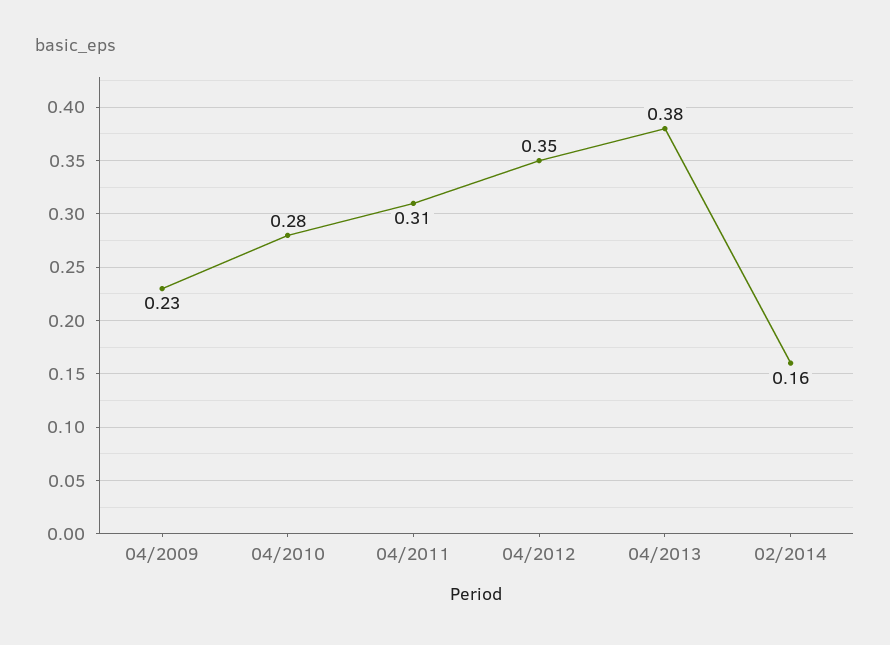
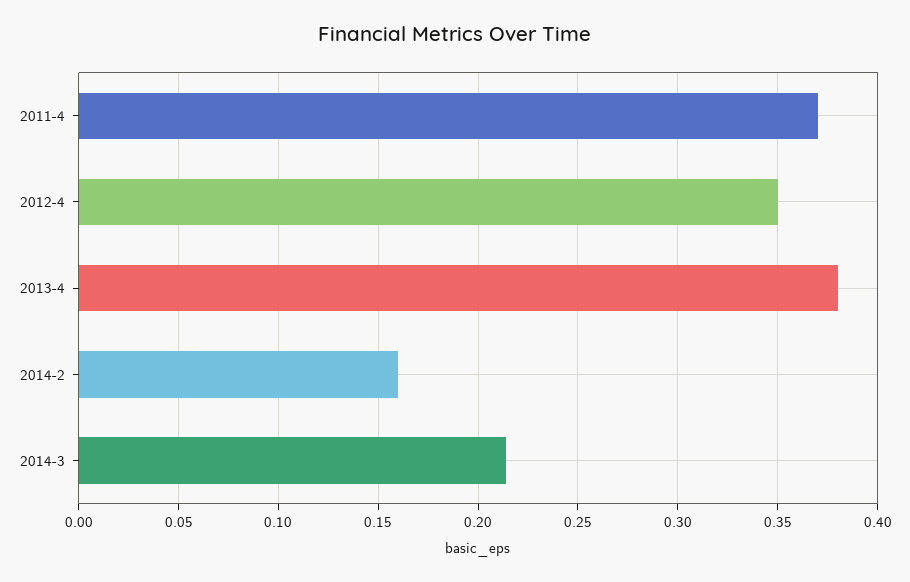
04/2009: 0.23 -> none
04/2010: 0.28 -> none
04/2011: 0.31 -> 0.37
2014-3: none -> 0.215

